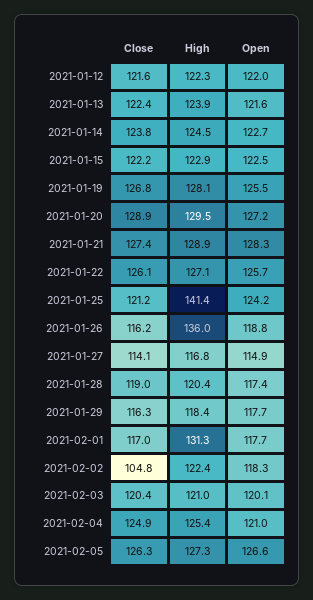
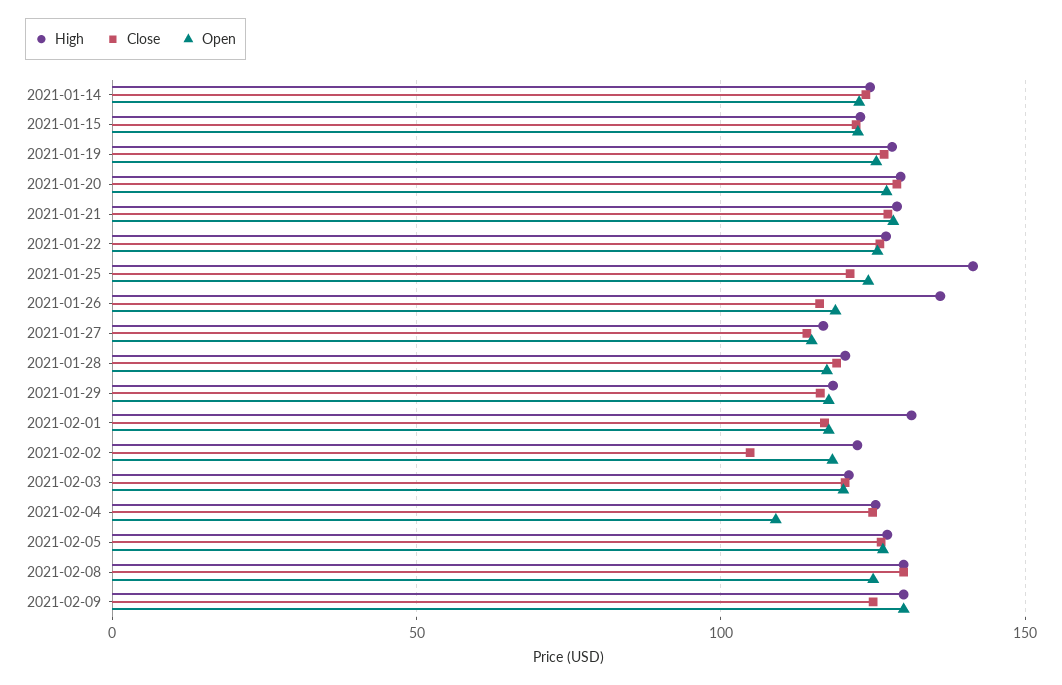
Close, 2021-01-12: 121.6 -> none
High, 2021-01-12: 122.3 -> none
Open, 2021-01-12: 122 -> none
Close, 2021-01-13: 122.4 -> none
High, 2021-01-13: 123.9 -> none
Open, 2021-01-13: 121.6 -> none
Open, 2021-02-04: 121 -> 110
High, 2021-02-08: none -> 130
Close, 2021-02-08: none -> 130
Open, 2021-02-08: none -> 125
High, 2021-02-09: none -> 130
Close, 2021-02-09: none -> 125
Open, 2021-02-09: none -> 130

